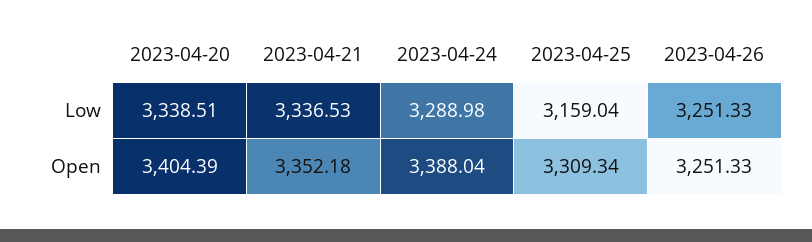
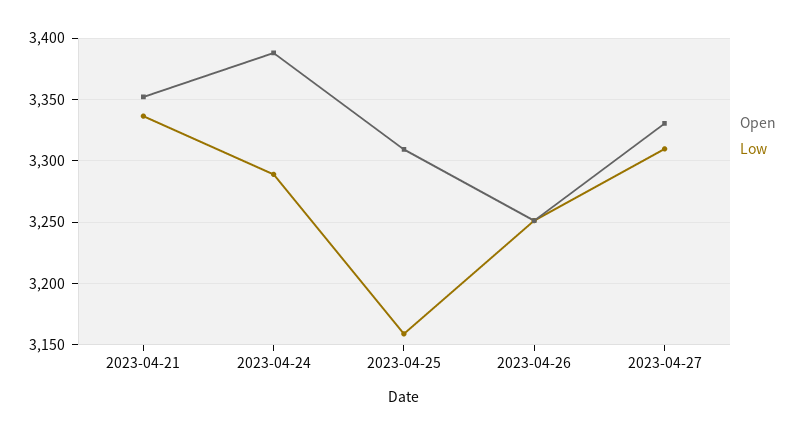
Low, 2023-04-20: 3338.51 -> none
Open, 2023-04-20: 3404.39 -> none
Open, 2023-04-27: none -> 3330
Low, 2023-04-27: none -> 3310

